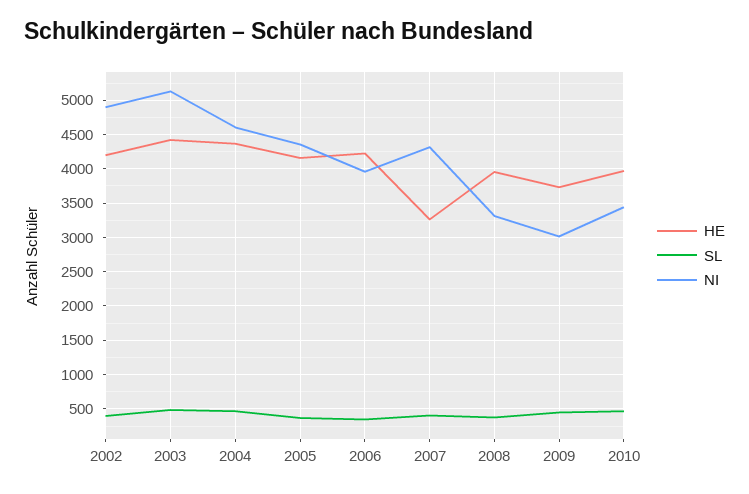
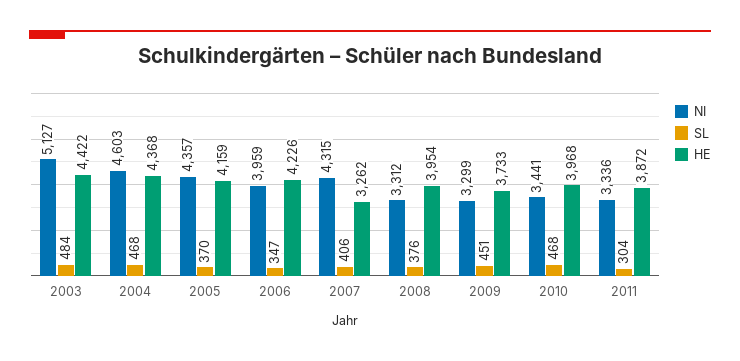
HE, 2002: 4200 -> none
SL, 2002: 400 -> none
NI, 2002: 4900 -> none
NI, 2009: 3000 -> 3299
NI, 2011: none -> 3336
SL, 2011: none -> 304
HE, 2011: none -> 3872

